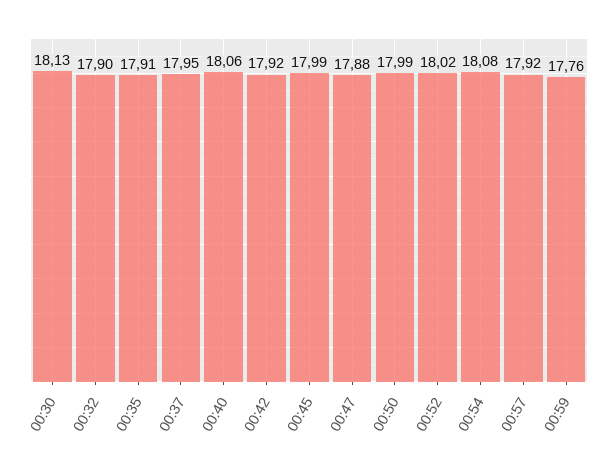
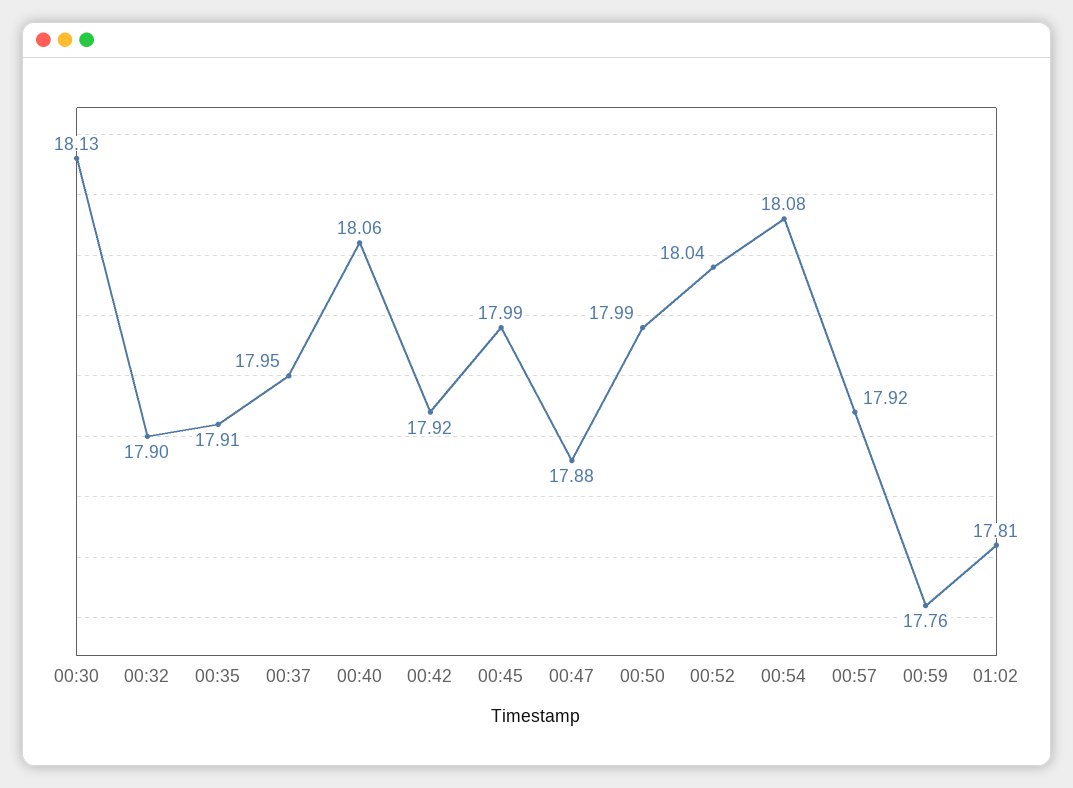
00:52: 18.02 -> 18.04
01:02: none -> 17.81

